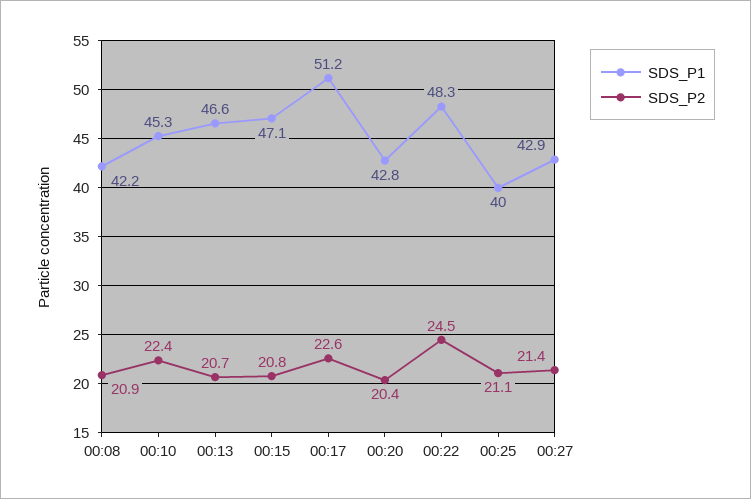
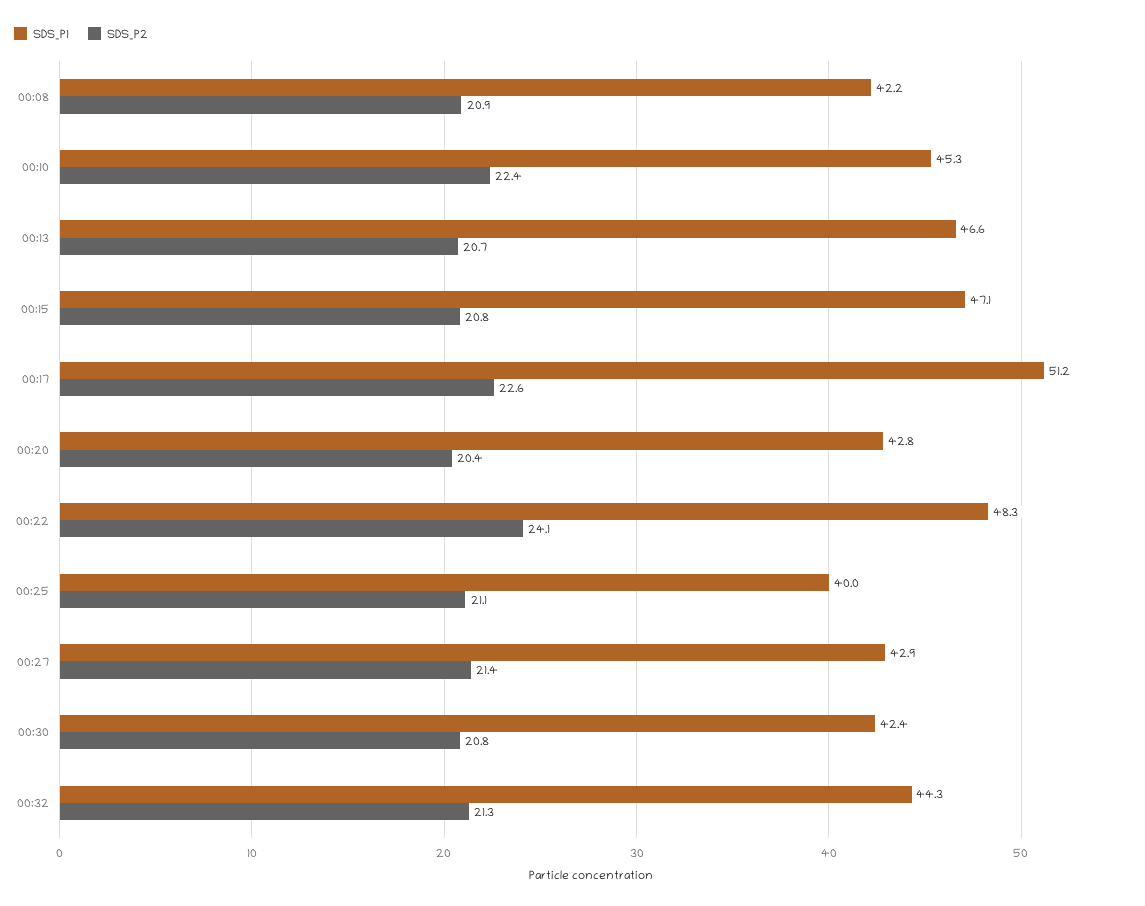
SDS_P2, 00:22: 24.5 -> 24.1
SDS_P1, 00:30: none -> 42.4
SDS_P2, 00:30: none -> 20.8
SDS_P1, 00:32: none -> 44.3
SDS_P2, 00:32: none -> 21.3

